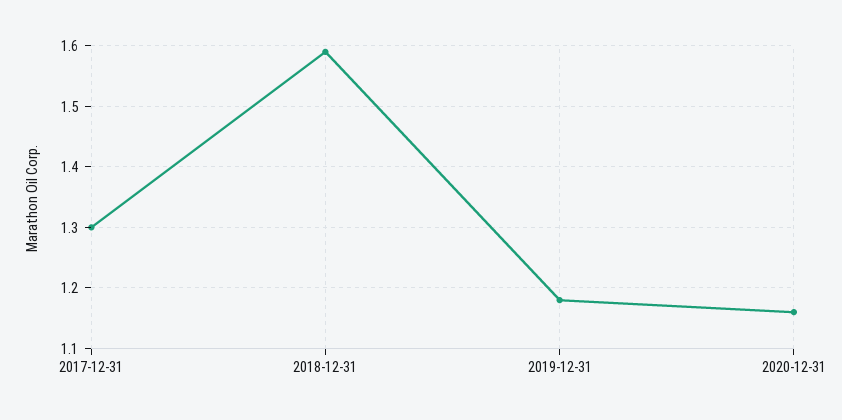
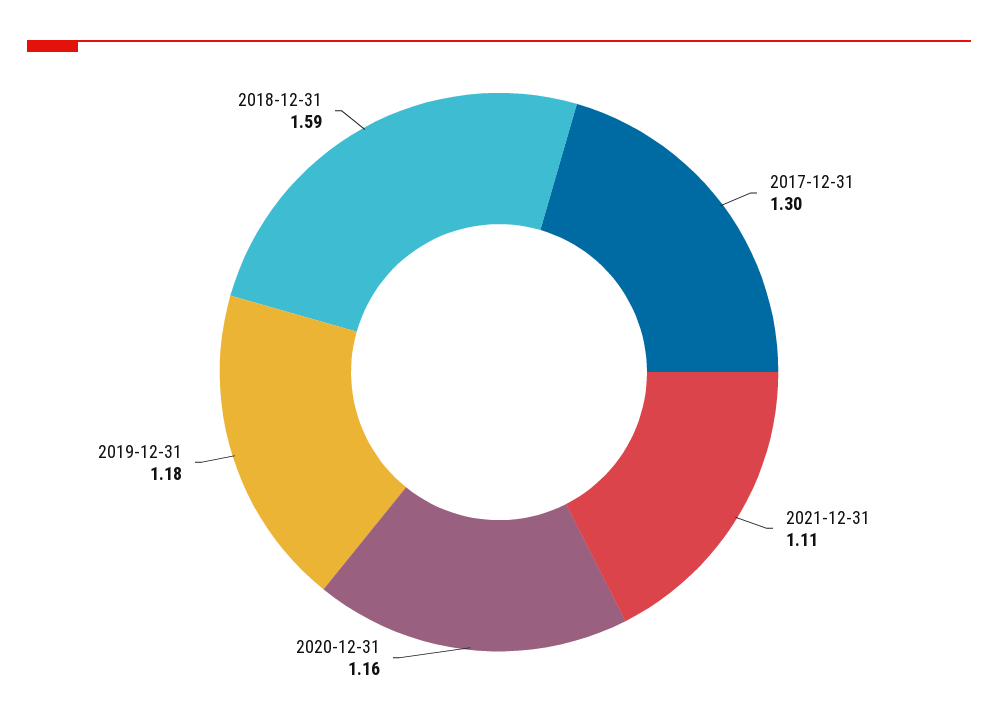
2021-12-31: none -> 1.11

